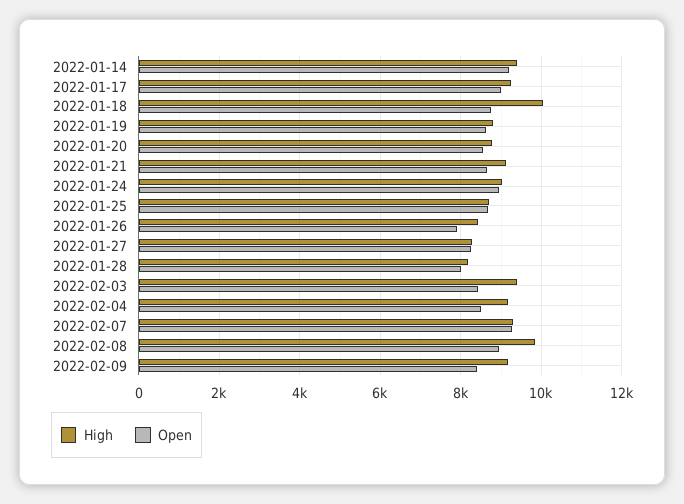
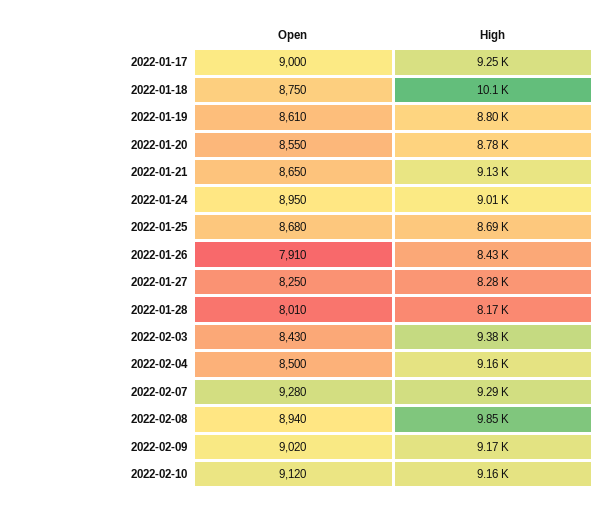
High, 2022-01-14: 9400 -> none
Open, 2022-01-14: 9200 -> none
Open, 2022-02-09: 8400 -> 9020
Open, 2022-02-10: none -> 9120
High, 2022-02-10: none -> 9160

